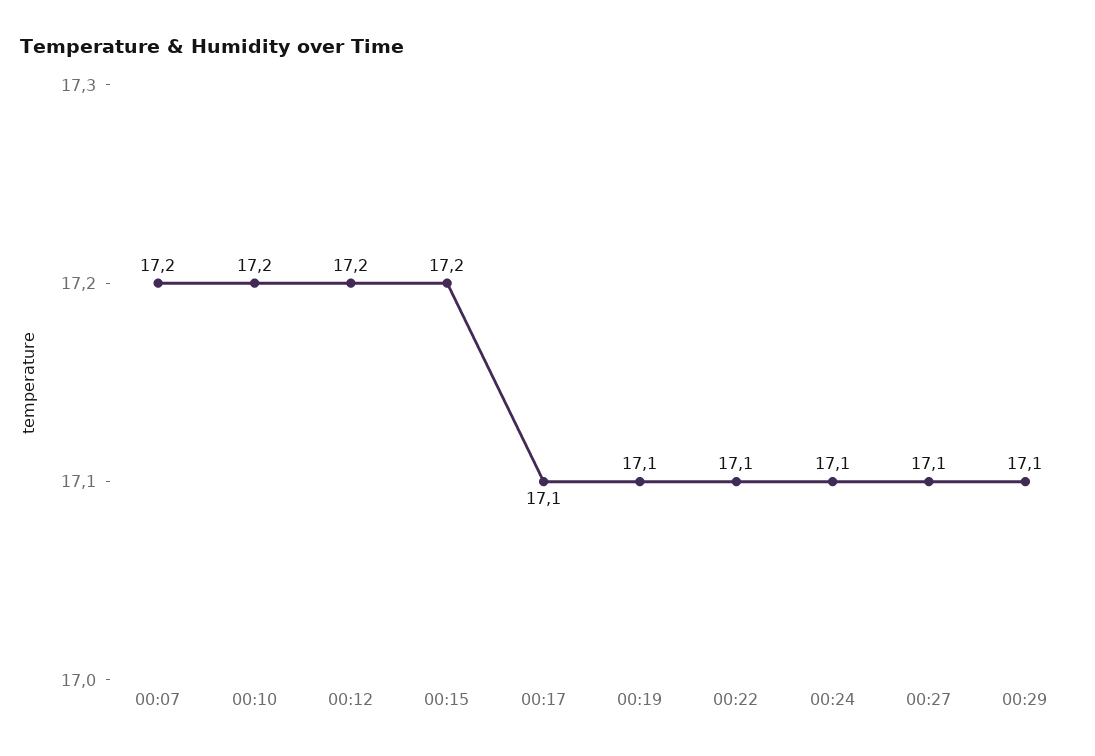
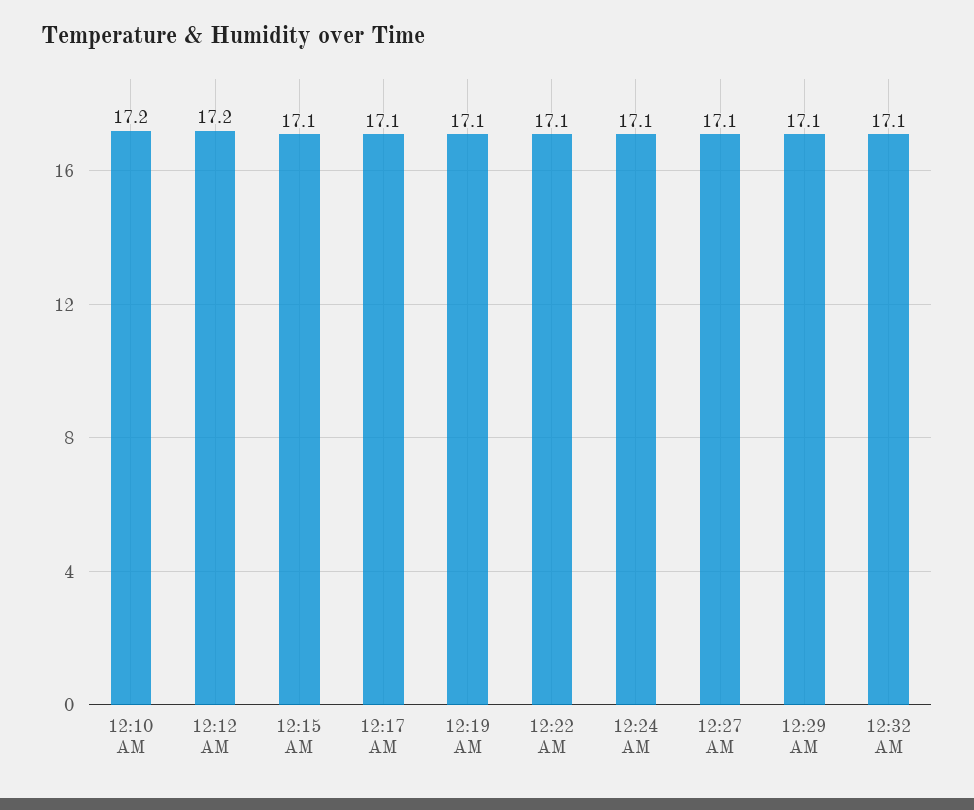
00:07: 17.2 -> none
00:15: 17.2 -> 17.1
12:32 AM: none -> 17.1

